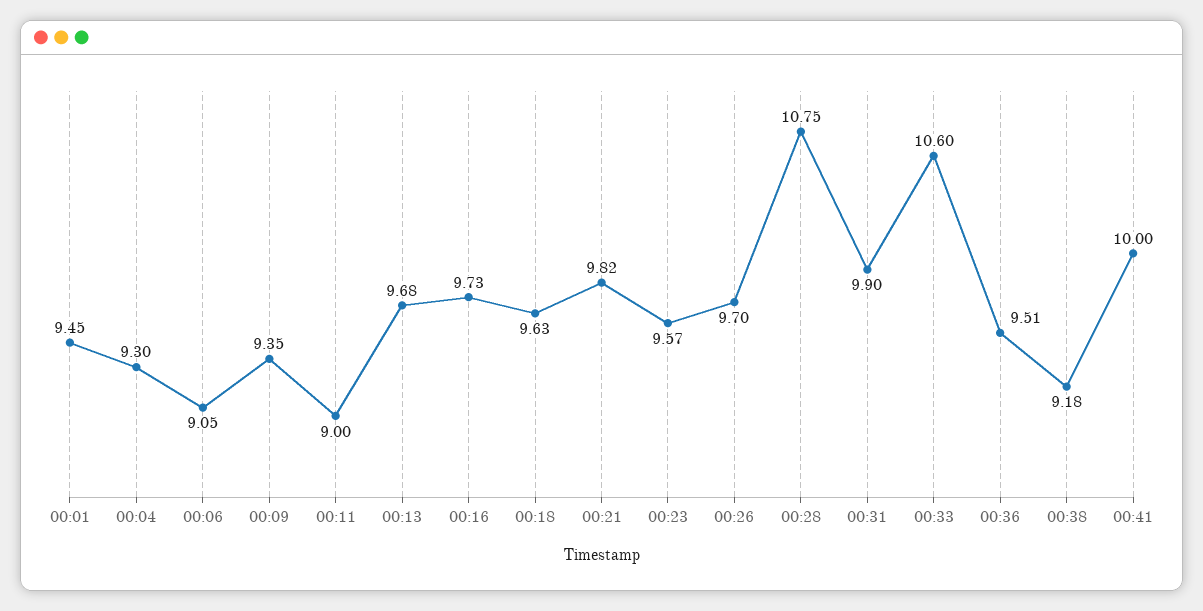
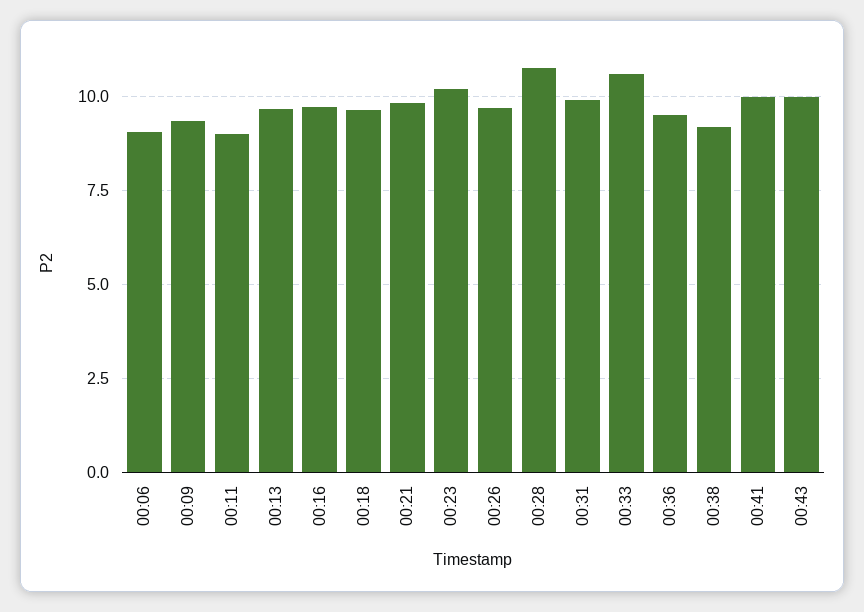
00:01: 9.45 -> none
00:04: 9.3 -> none
00:23: 9.57 -> 10.25
00:43: none -> 10

